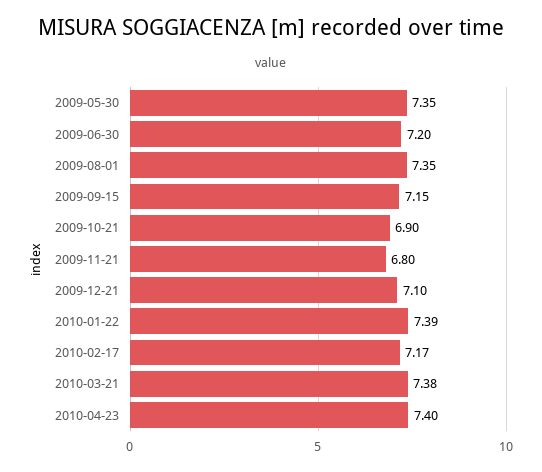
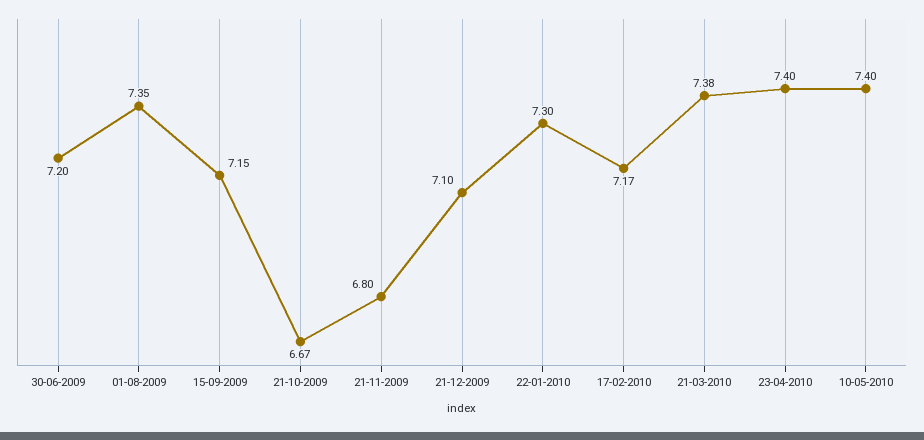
2009-05-30: 7.35 -> none
2009-10-21: 6.9 -> 6.67
2010-01-22: 7.39 -> 7.3
10-05-2010: none -> 7.4

